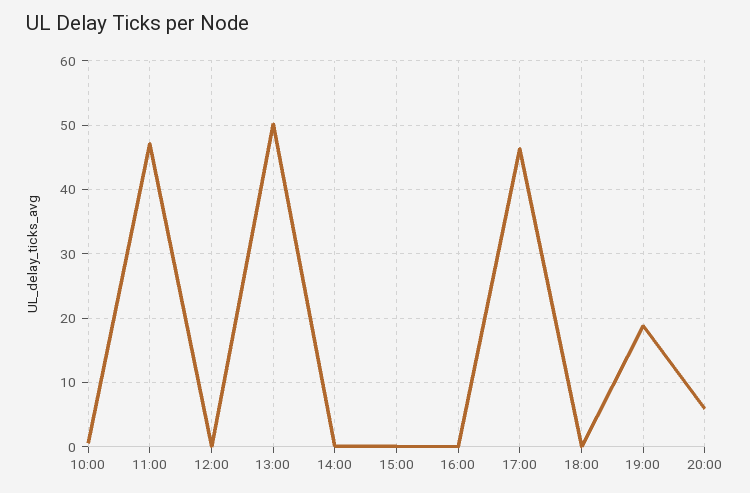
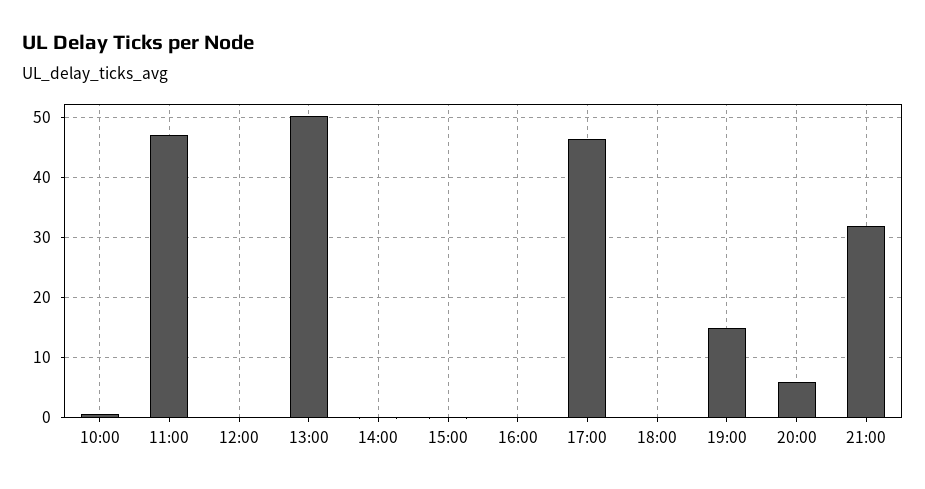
19:00: 19 -> 15
21:00: none -> 32

